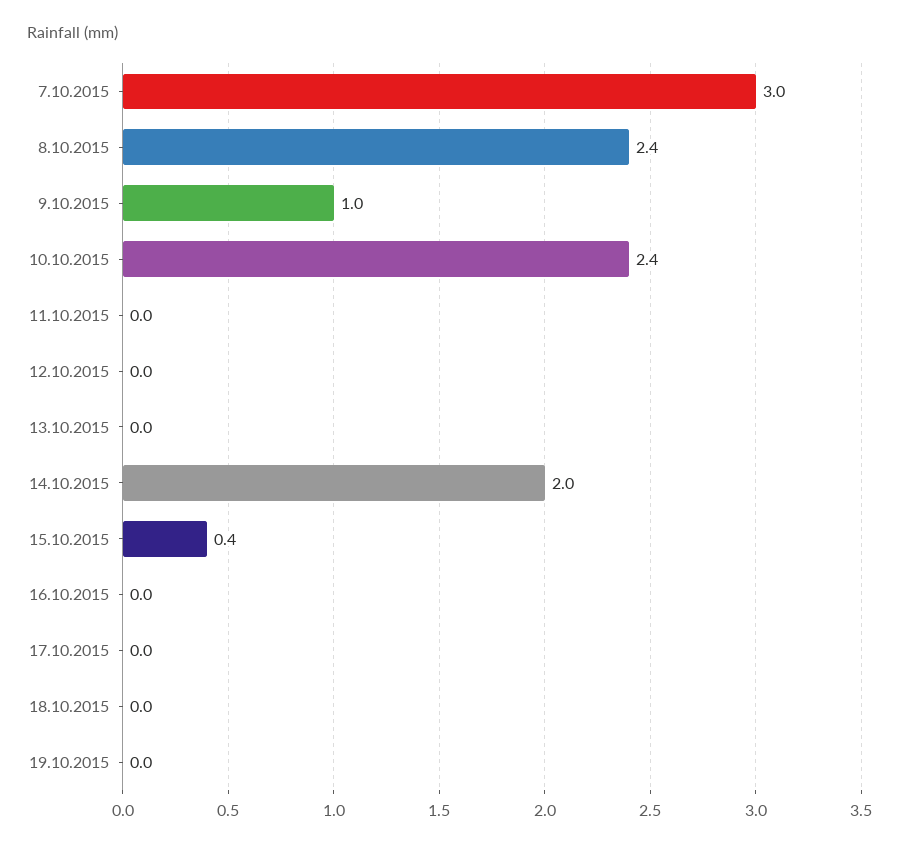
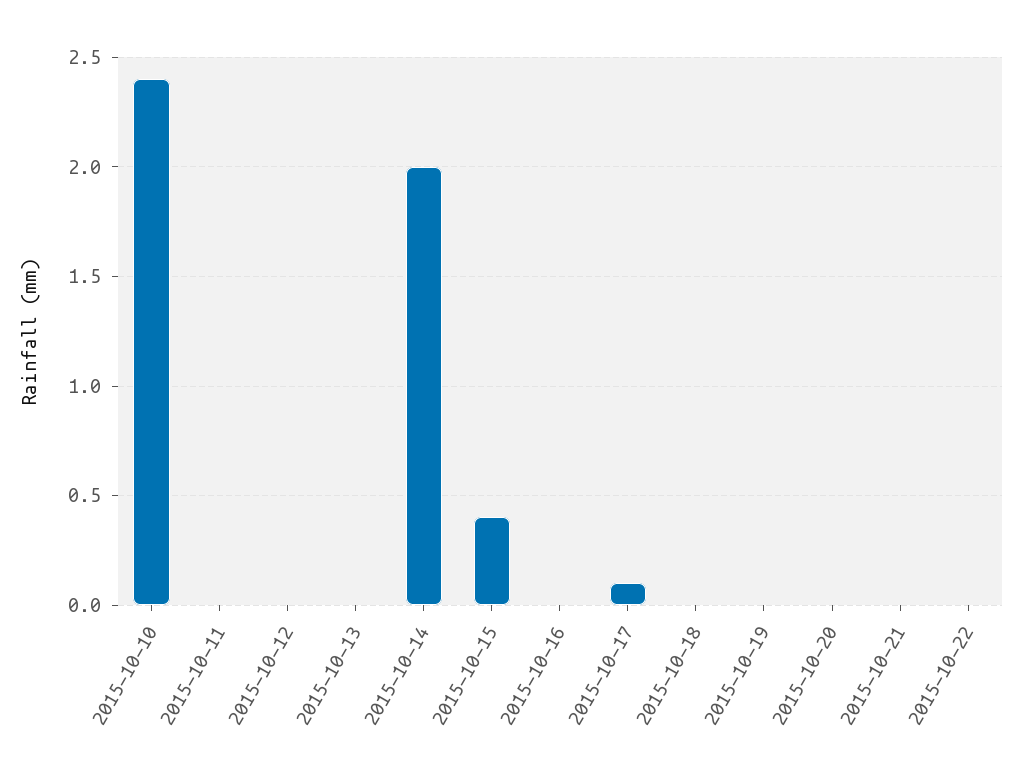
7.10.2015: 3 -> none
8.10.2015: 2.4 -> none
9.10.2015: 1 -> none
17.10.2015: 0 -> 0.1
2015-10-20: none -> 0
2015-10-21: none -> 0
2015-10-22: none -> 0

